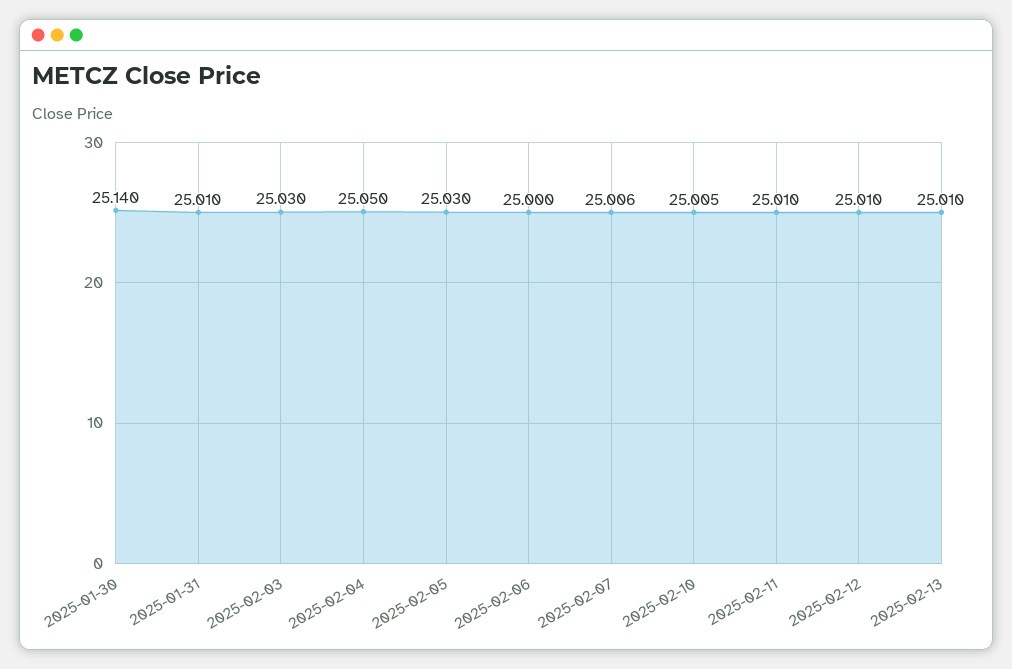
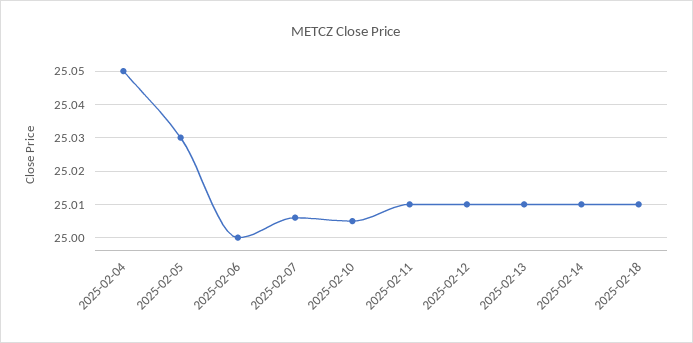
2025-01-30: 25.14 -> none
2025-01-31: 25.01 -> none
2025-02-03: 25.03 -> none
2025-02-14: none -> 25.01
2025-02-18: none -> 25.01

